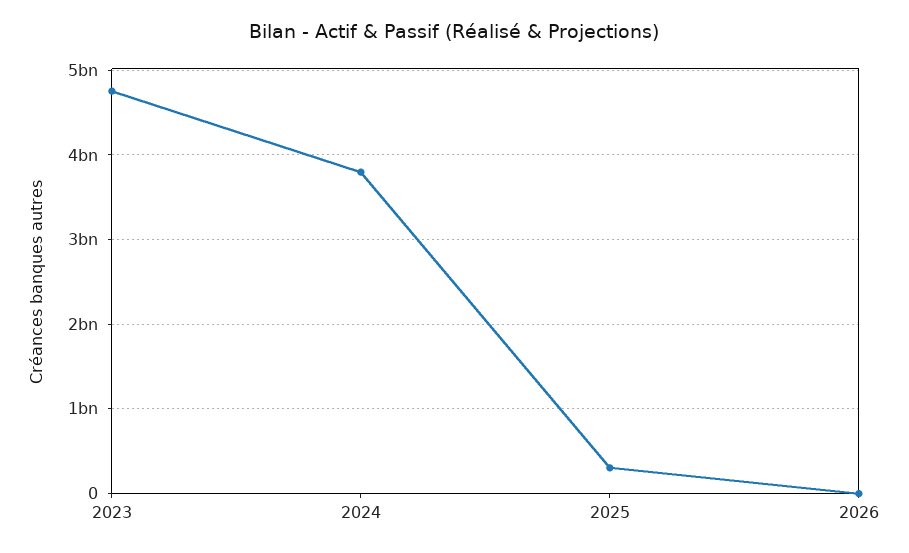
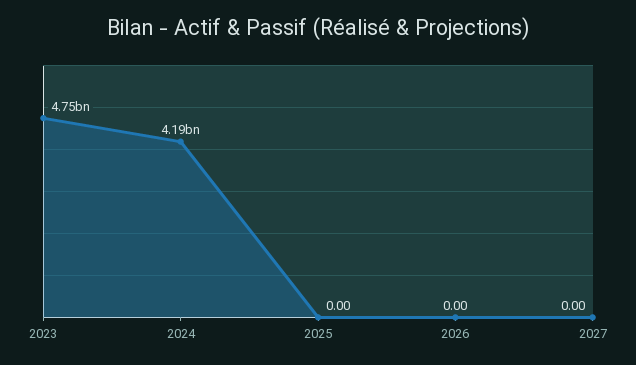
2024: 3800000000 -> 4190000000
2025: 300000000 -> 0
2027: none -> 0

